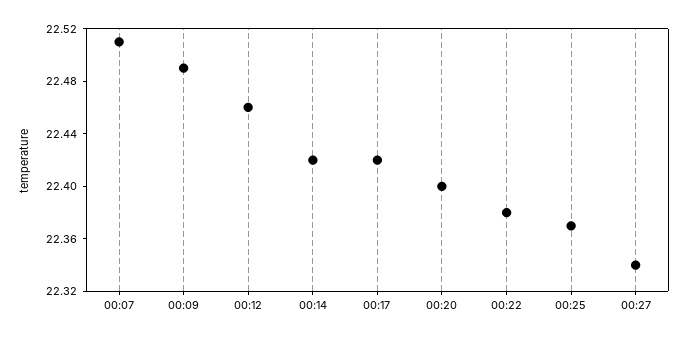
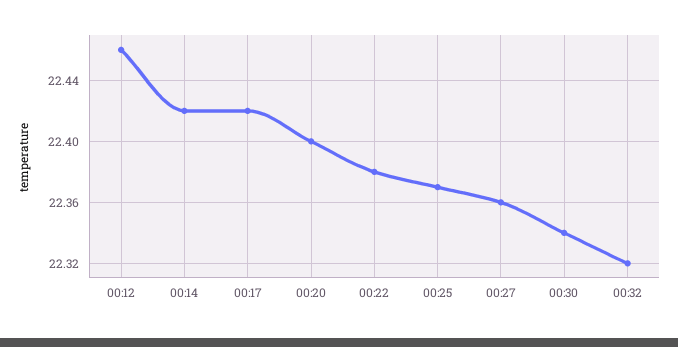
00:07: 22.51 -> none
00:09: 22.49 -> none
00:27: 22.34 -> 22.36
00:30: none -> 22.34
00:32: none -> 22.32

